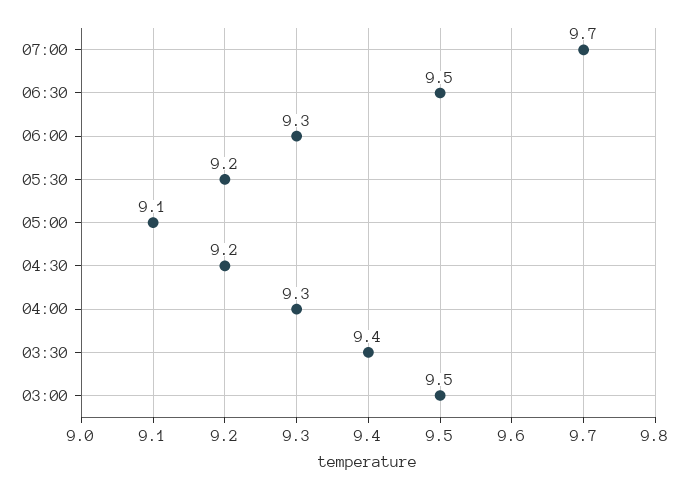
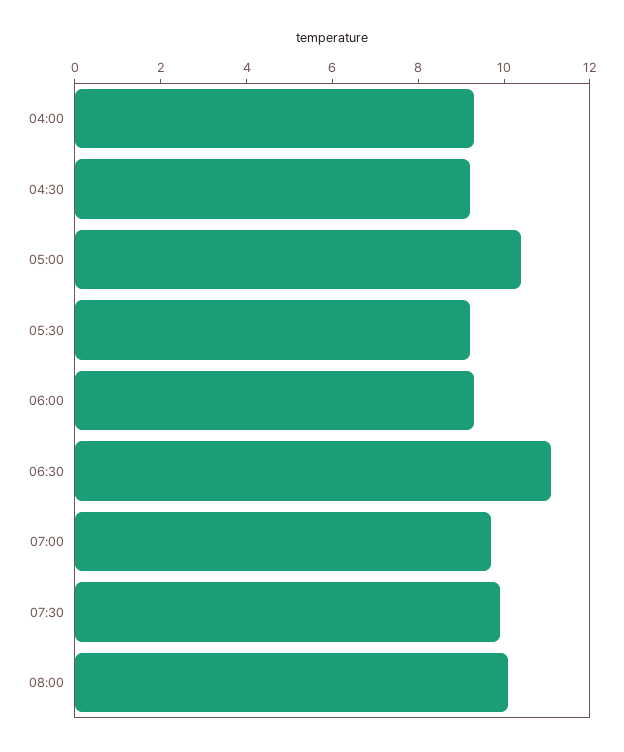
06:30: 9.5 -> 11
05:00: 9.1 -> 10.5
03:30: 9.4 -> none
03:00: 9.5 -> none
07:30: none -> 10
08:00: none -> 10

